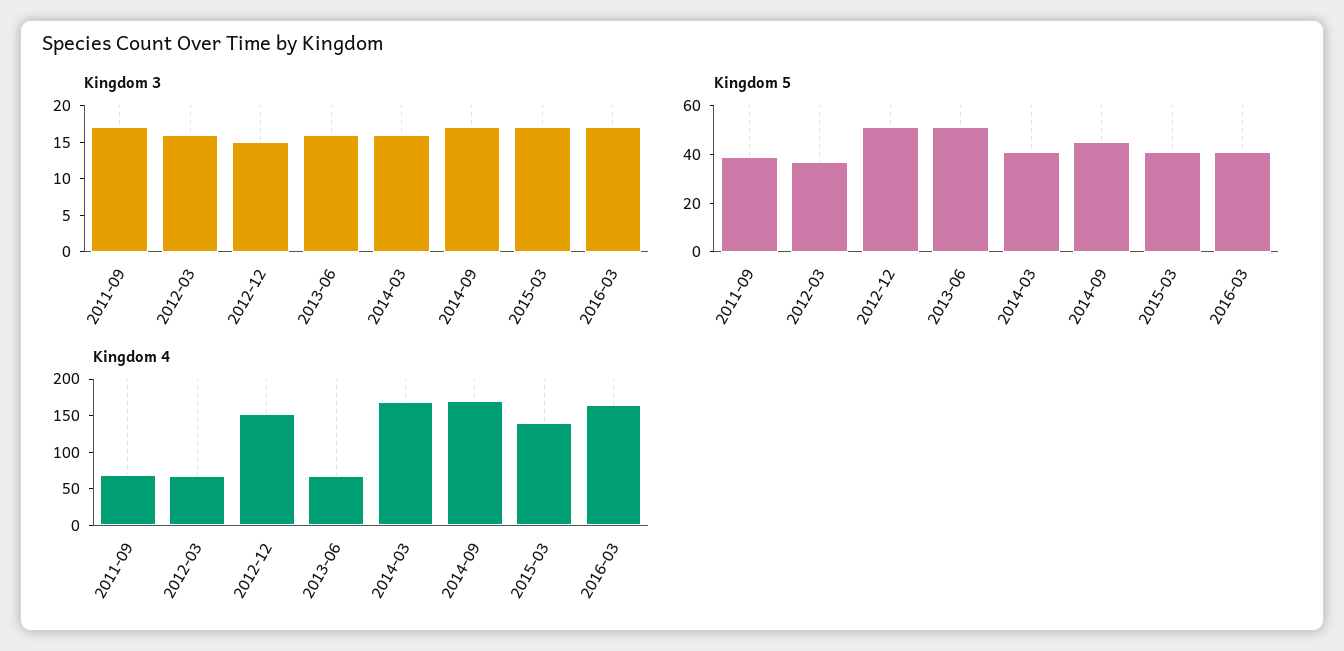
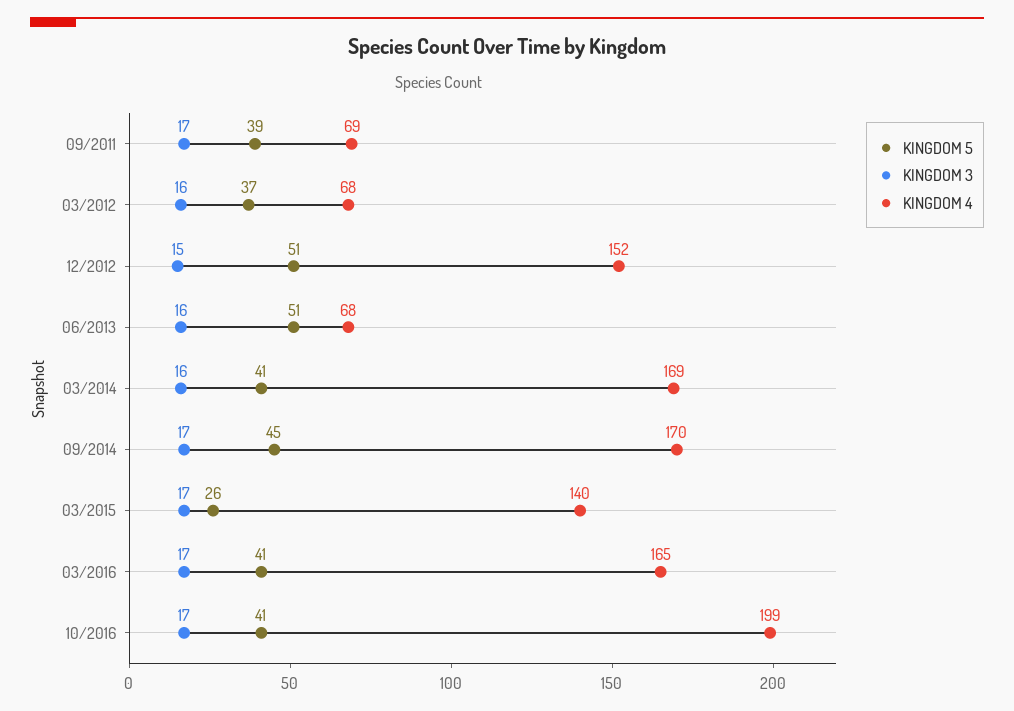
Kingdom 5, 2015-03: 40 -> 26
Kingdom 5, 10/2016: none -> 41
Kingdom 3, 10/2016: none -> 17
Kingdom 4, 10/2016: none -> 199

